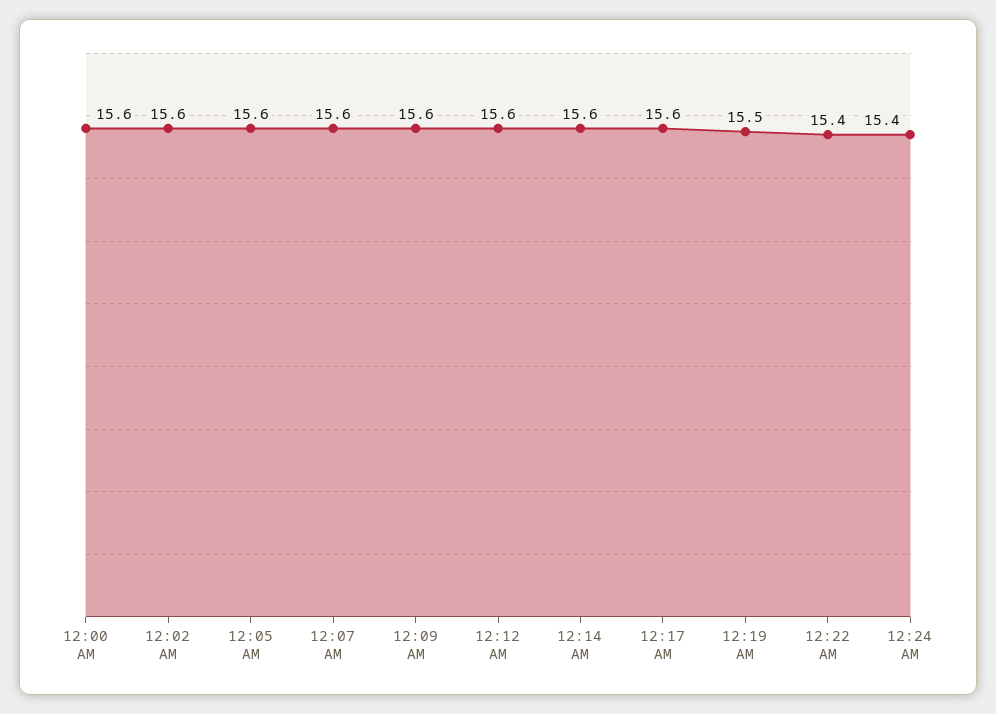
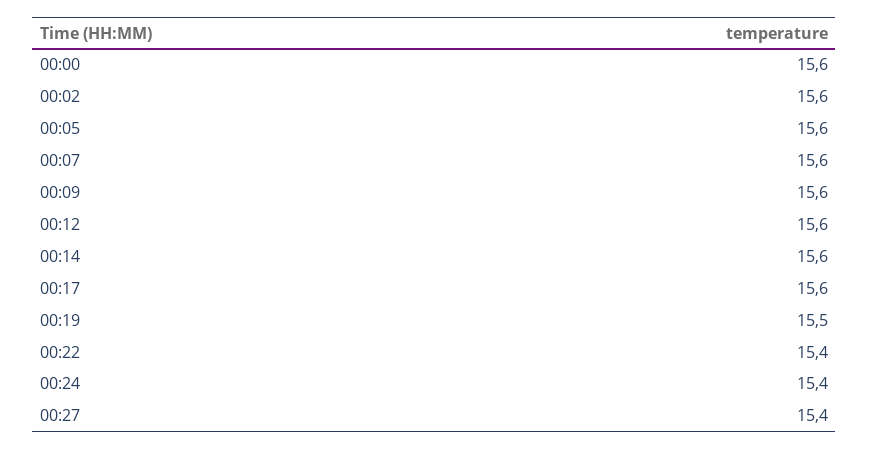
00:27: none -> 15.4

